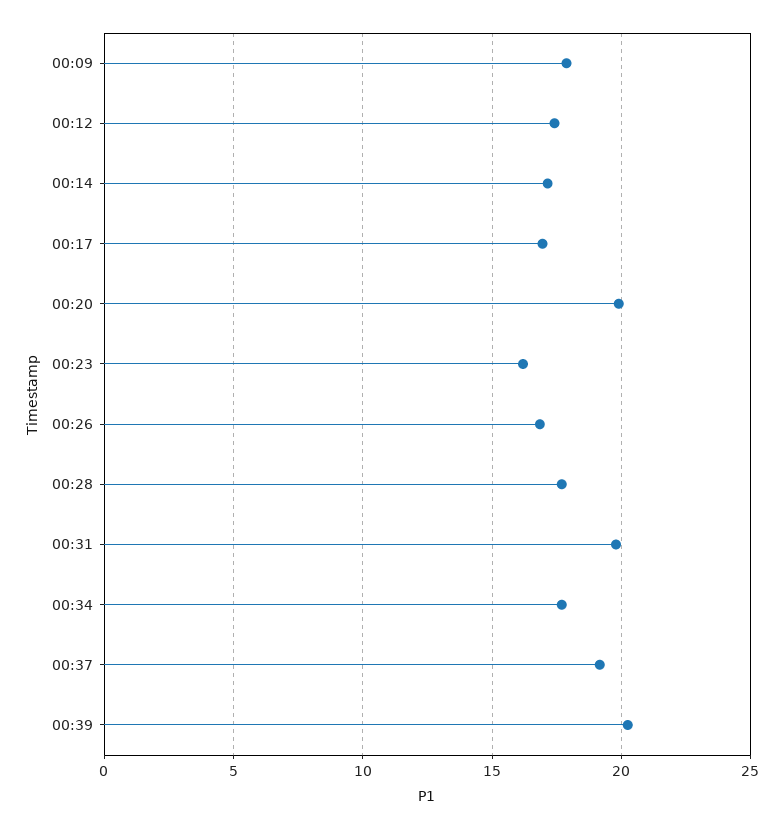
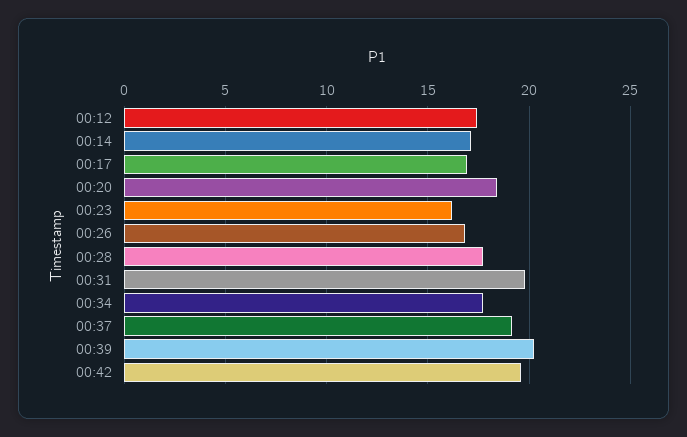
00:09: 18 -> none
00:20: 20 -> 18.5
00:42: none -> 19.5

